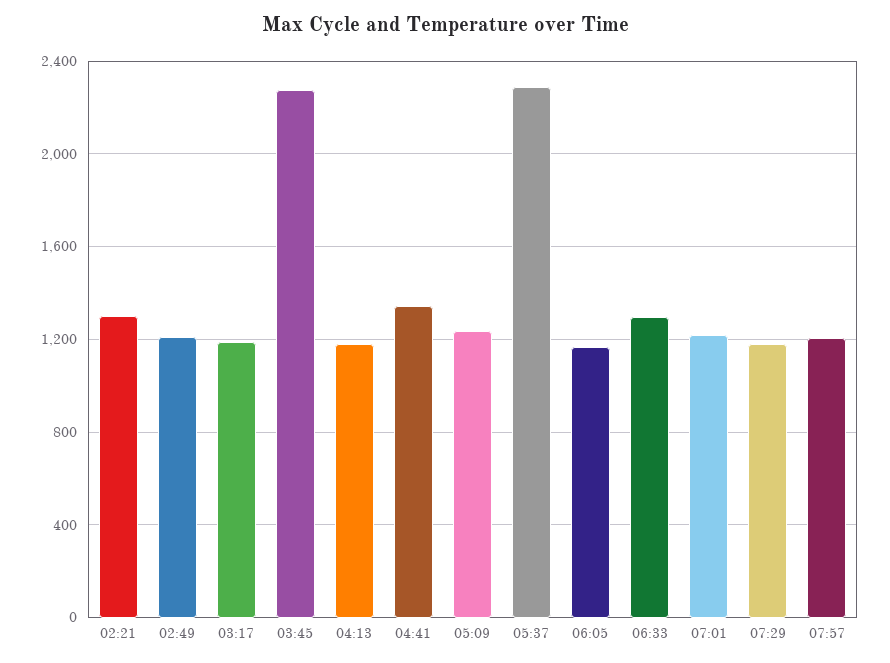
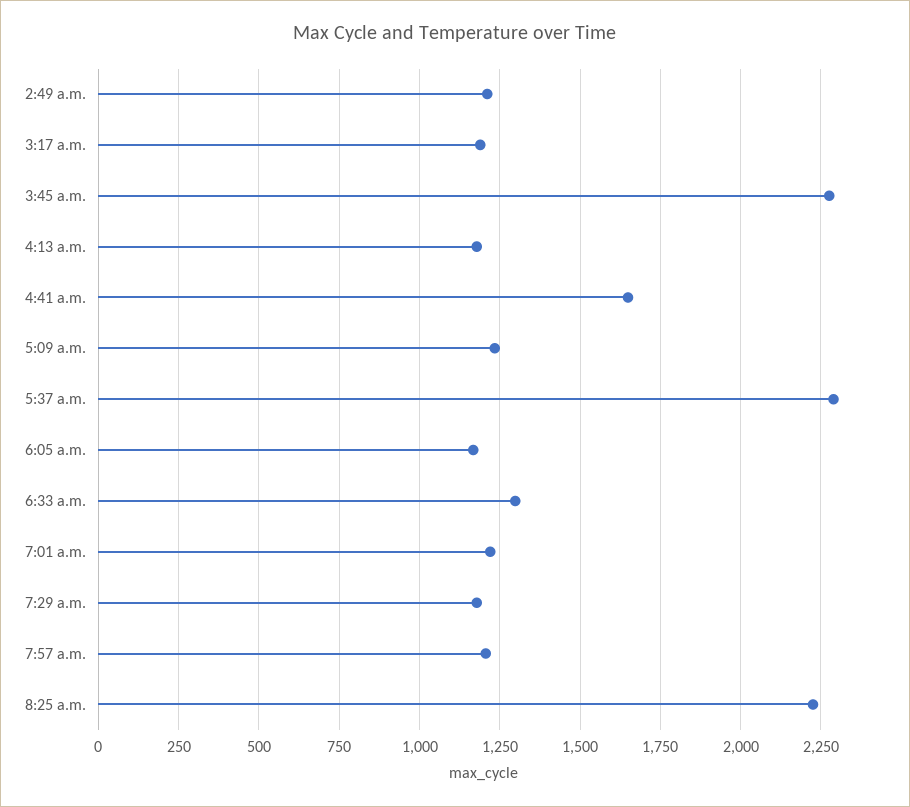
02:21: 1300 -> none
04:41: 1350 -> 1650
8:25 a.m.: none -> 2225

